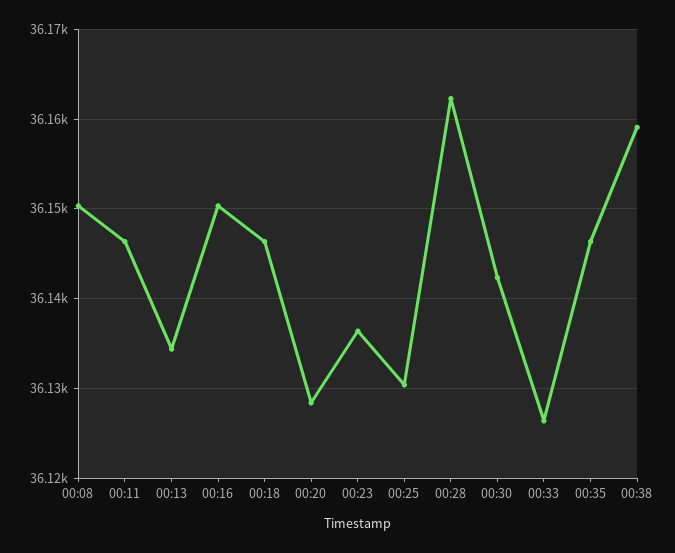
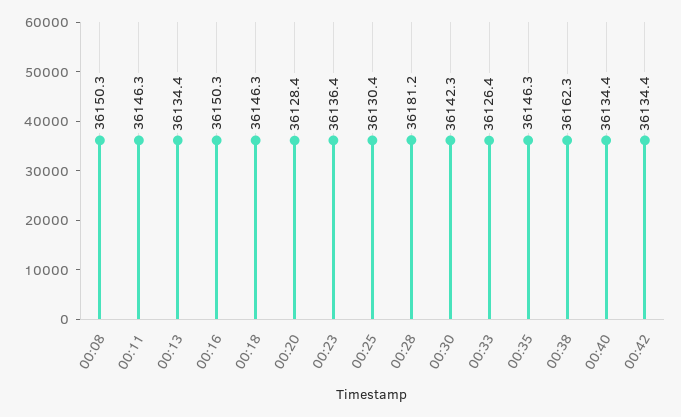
00:28: 36162 -> 36181.2
00:38: 36159 -> 36162.3
00:40: none -> 36134.4
00:42: none -> 36134.4

